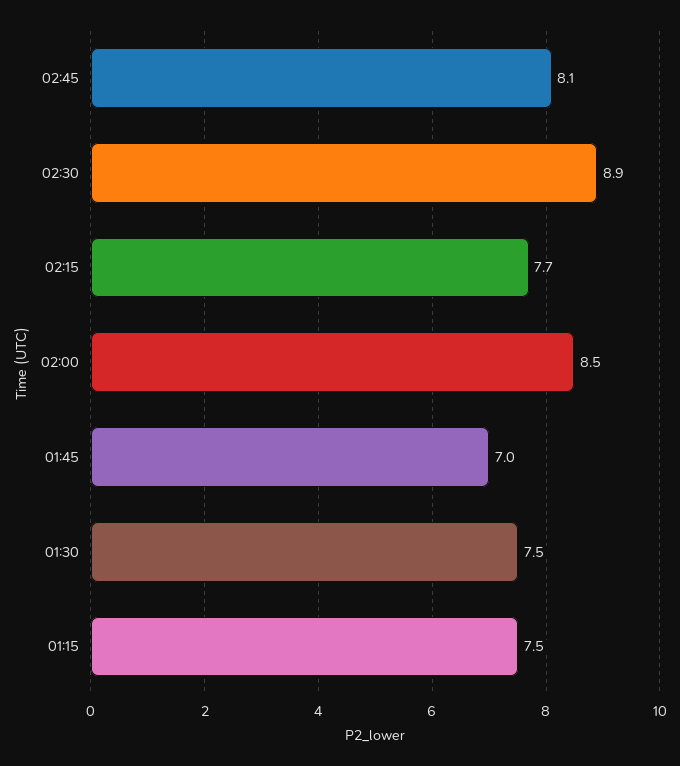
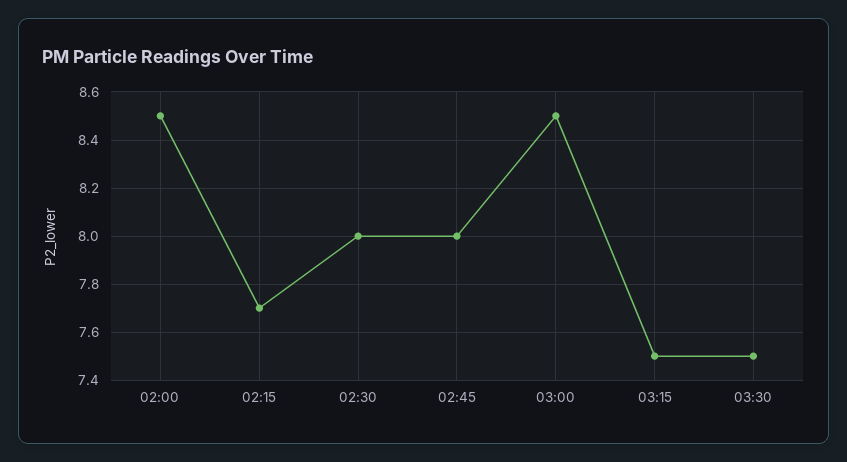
02:45: 8.1 -> 8
02:30: 8.9 -> 8
01:45: 7 -> none
01:30: 7.5 -> none
01:15: 7.5 -> none
03:00: none -> 8.5
03:15: none -> 7.5
03:30: none -> 7.5

